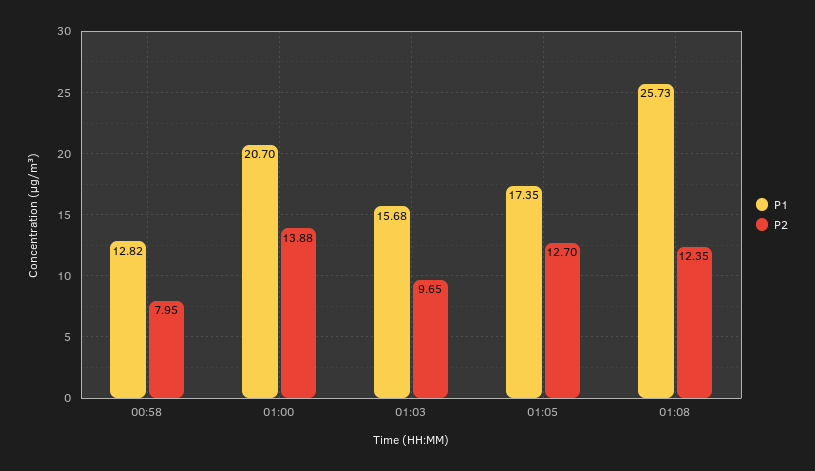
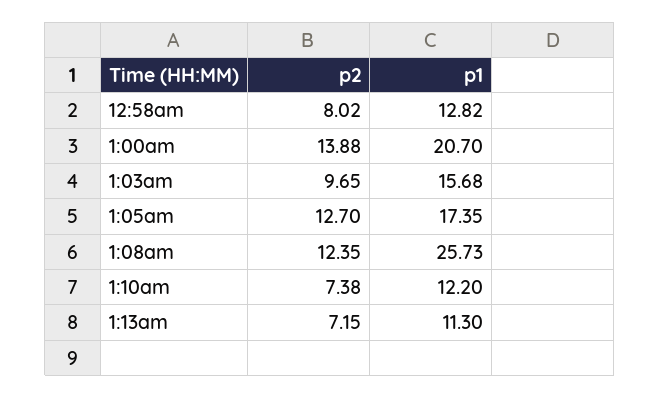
P2, 00:58: 7.95 -> 8.02
P2, 1:10am: none -> 7.38
P1, 1:10am: none -> 12.2
P2, 1:13am: none -> 7.15
P1, 1:13am: none -> 11.3

